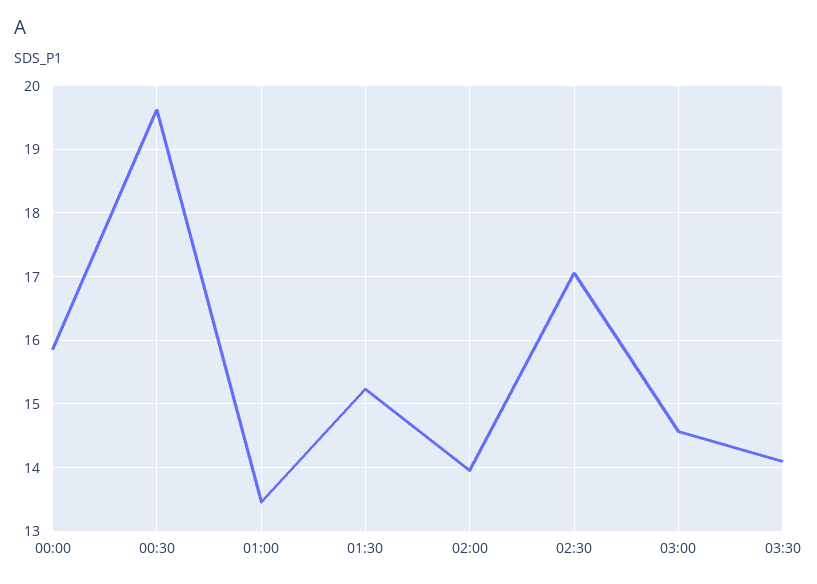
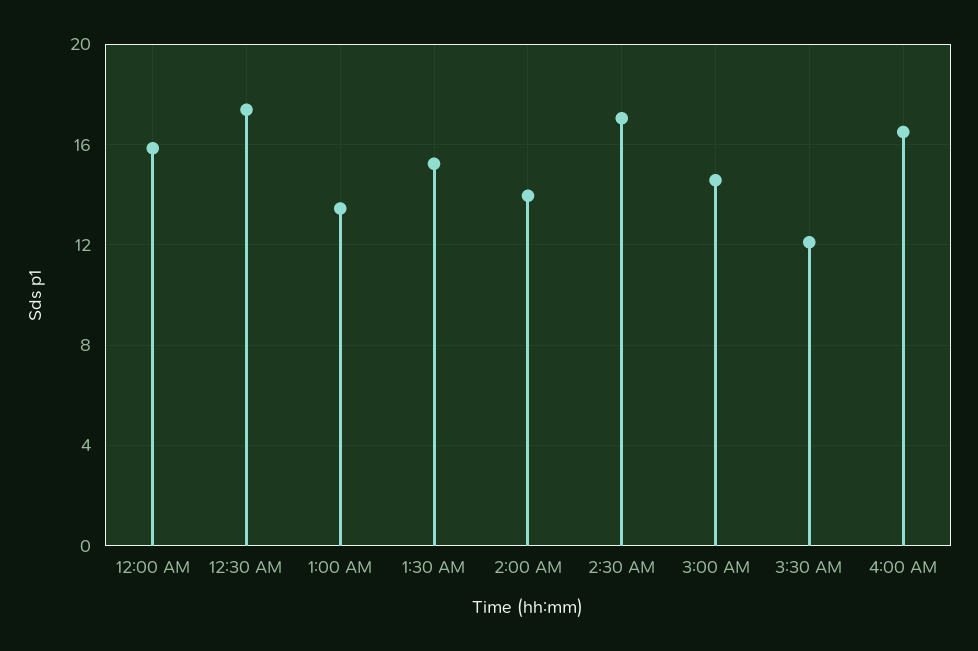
00:30: 19.6 -> 17.5
03:30: 14.1 -> 12
4:00 AM: none -> 16.5

